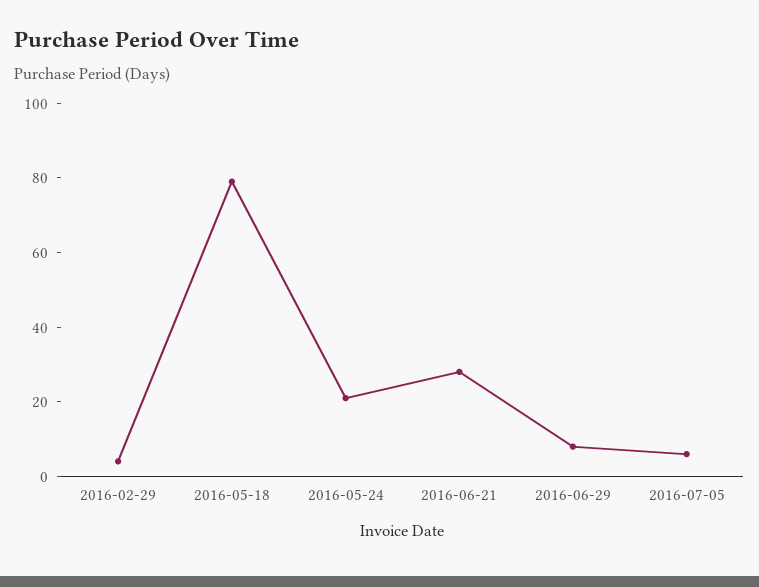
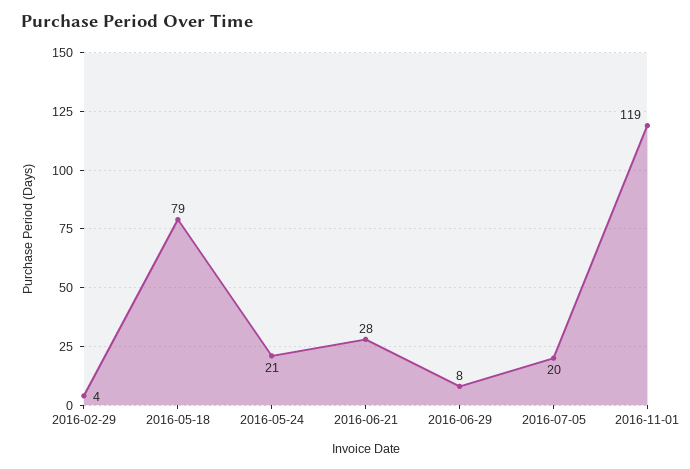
2016-07-05: 5 -> 20
2016-11-01: none -> 119

